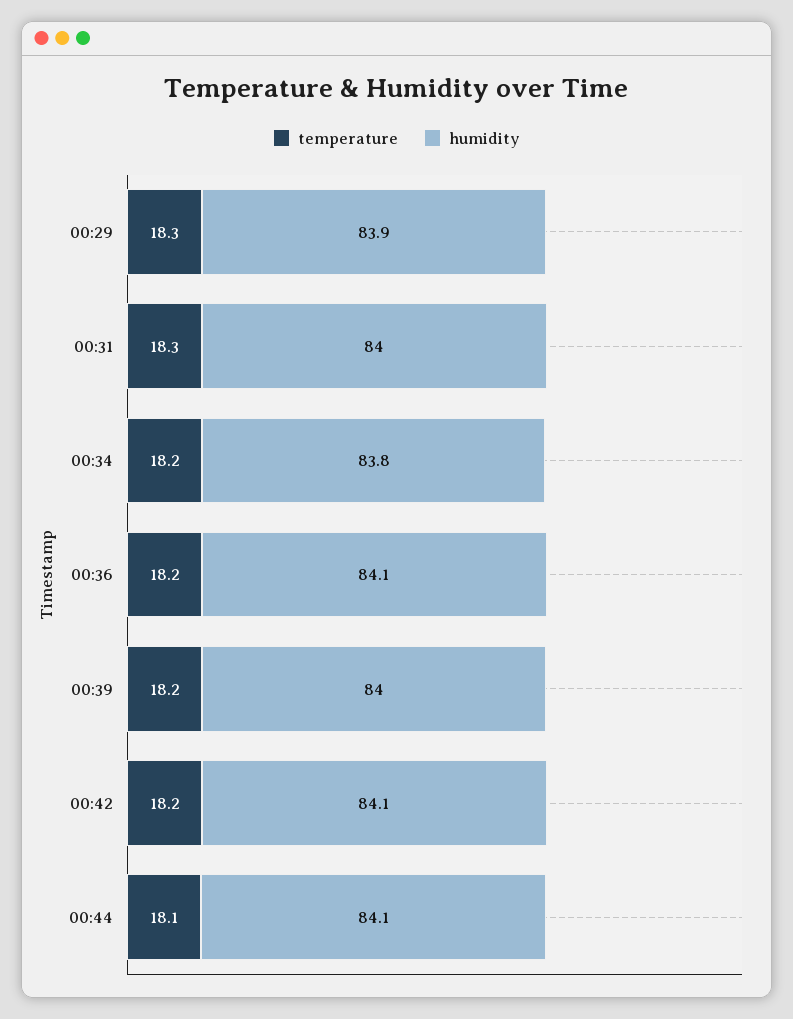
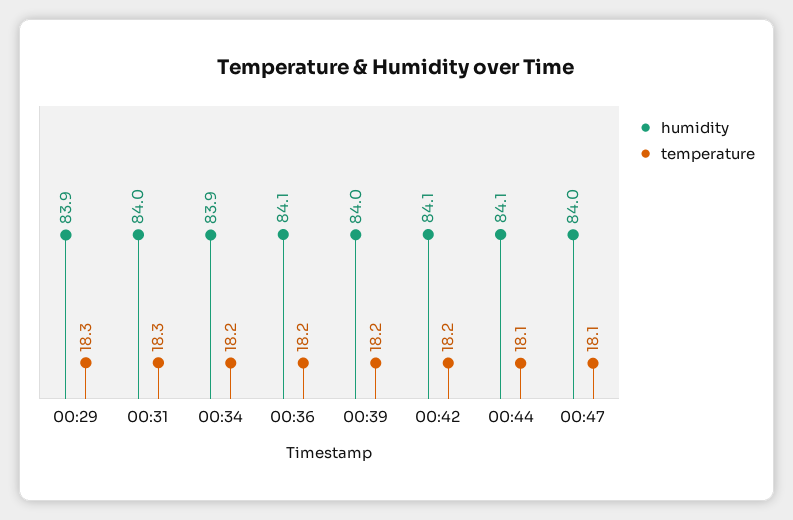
humidity, 00:34: 83.8 -> 83.9
humidity, 00:47: none -> 84
temperature, 00:47: none -> 18.1

